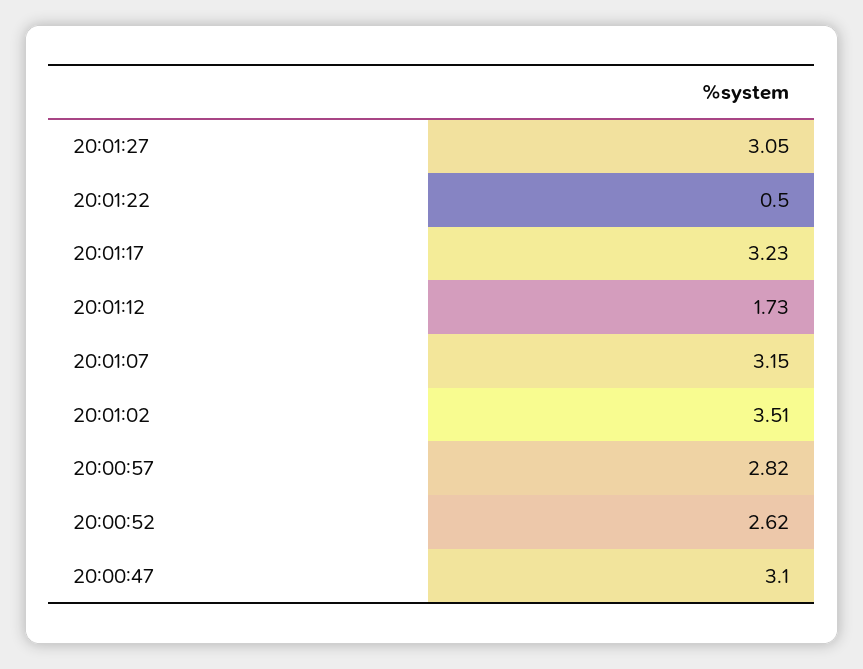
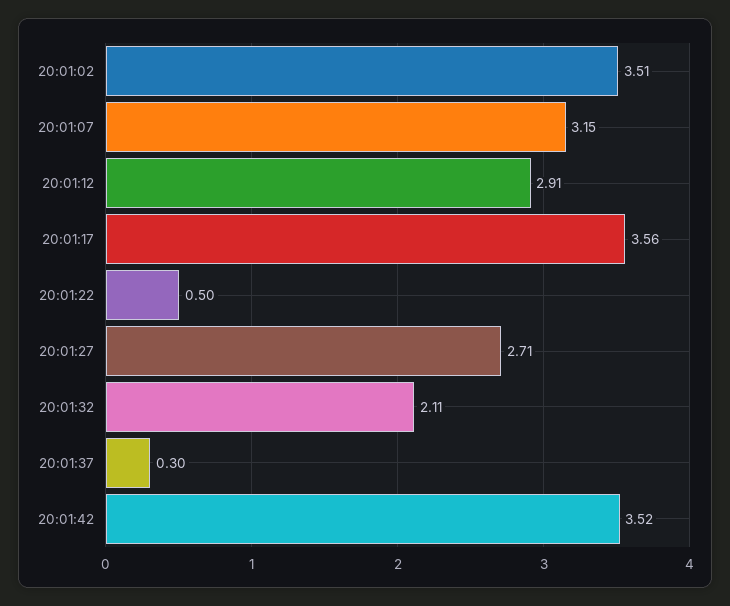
20:01:27: 3.05 -> 2.71
20:01:17: 3.23 -> 3.56
20:01:12: 1.73 -> 2.91
20:00:57: 2.82 -> none
20:00:52: 2.62 -> none
20:00:47: 3.1 -> none
20:01:32: none -> 2.11
20:01:37: none -> 0.3
20:01:42: none -> 3.52

